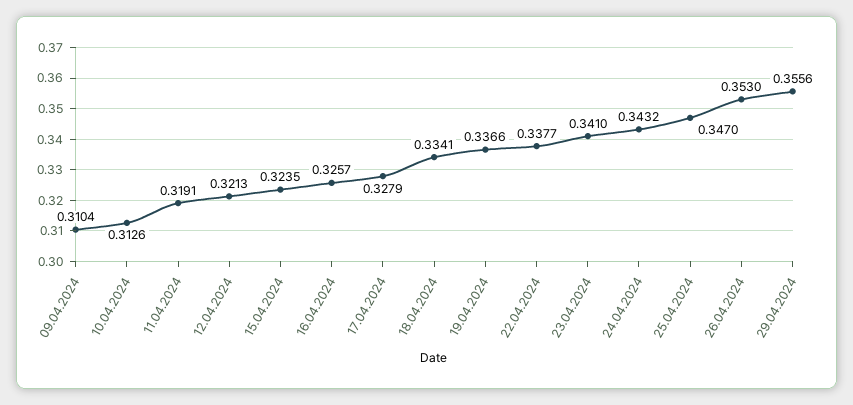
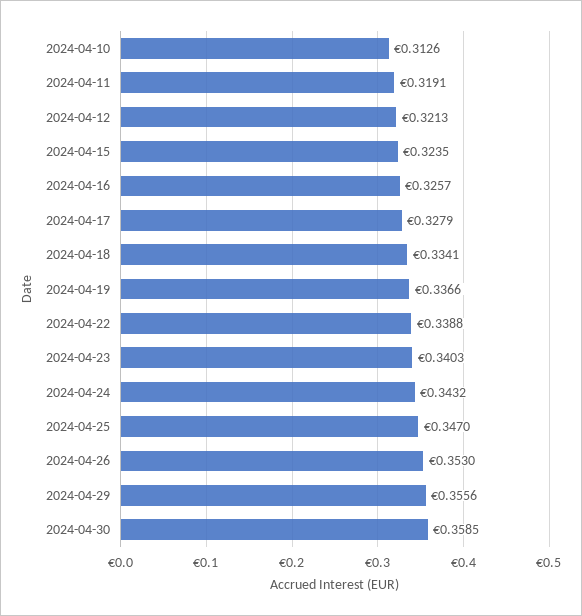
09.04.2024: 0.3104 -> none
22.04.2024: 0.3377 -> 0.3388
23.04.2024: 0.341 -> 0.3403
2024-04-30: none -> 0.3585

